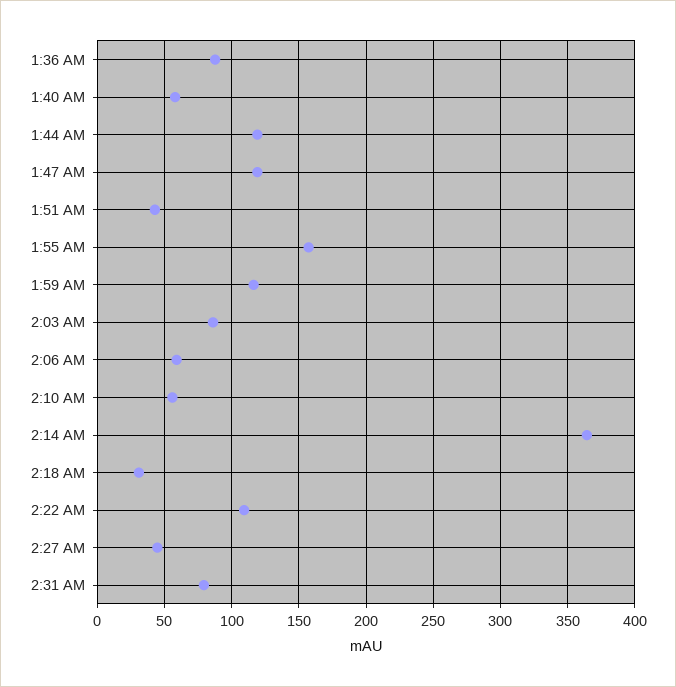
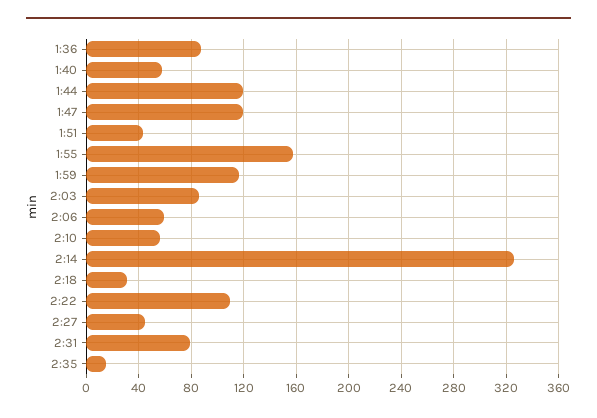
2:14 AM: 365 -> 325
2:35: none -> 15

